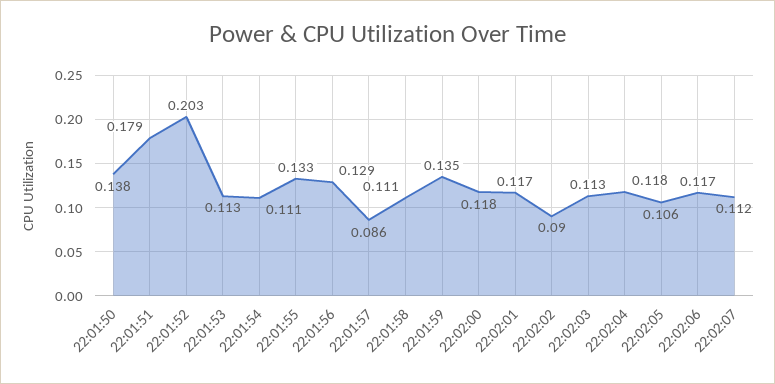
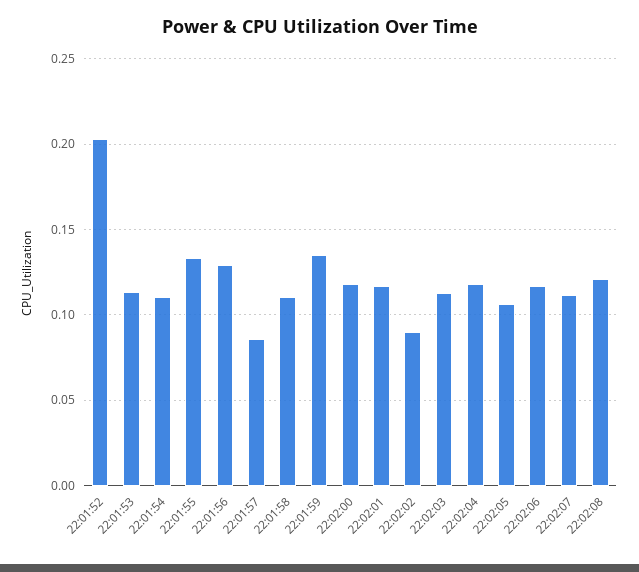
22:01:50: 0.138 -> none
22:01:51: 0.179 -> none
22:02:08: none -> 0.12

